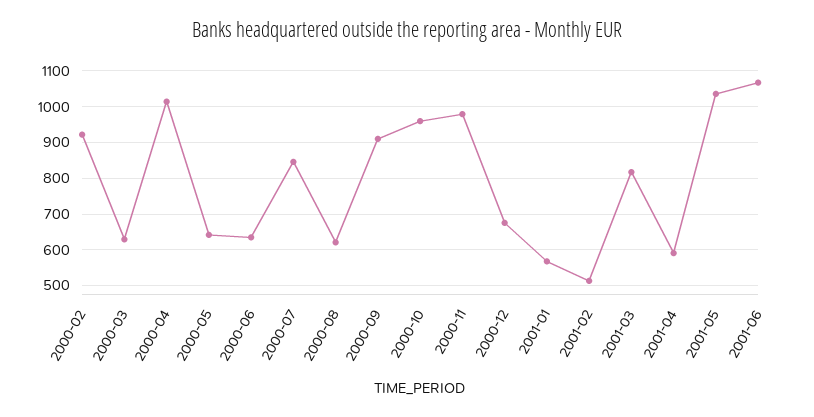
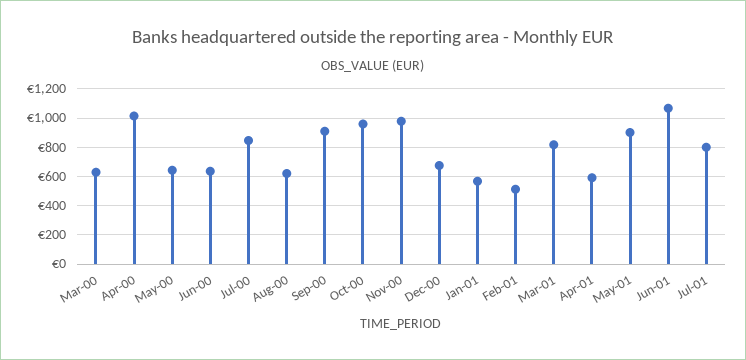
2000-02: 920 -> none
2001-05: 1040 -> 900
Jul-01: none -> 800

